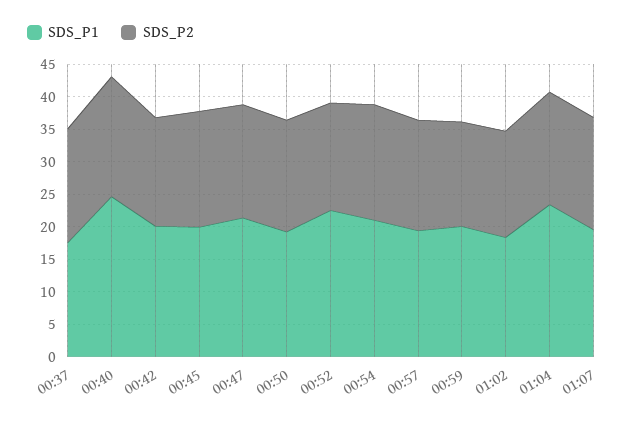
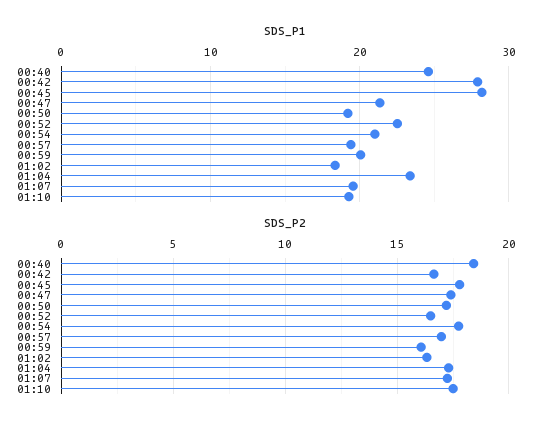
SDS_P1, 00:37: 17.5 -> none
SDS_P2, 00:37: 17.5 -> none
SDS_P1, 00:42: 20 -> 28
SDS_P1, 00:45: 20 -> 28
SDS_P1, 01:10: none -> 19
SDS_P2, 01:10: none -> 17.5

